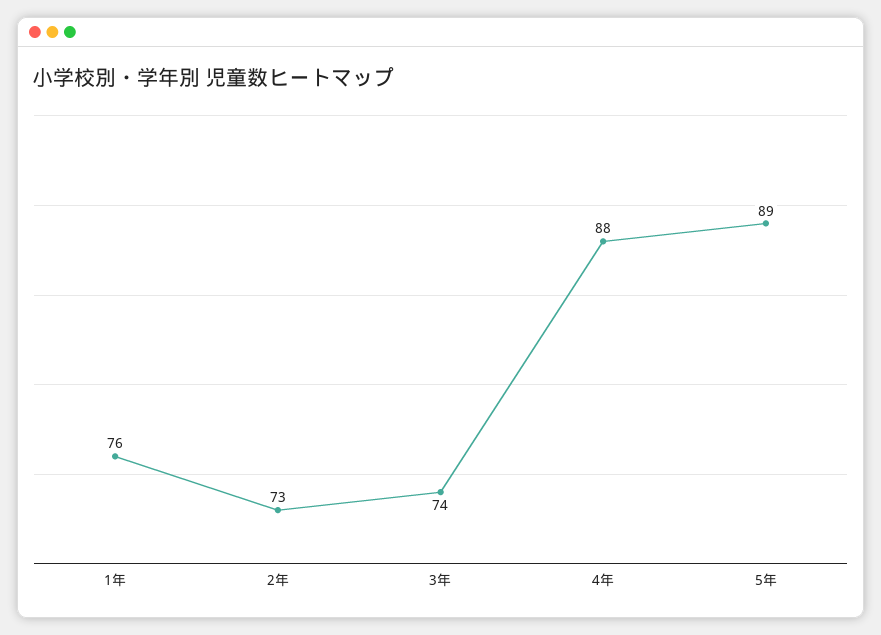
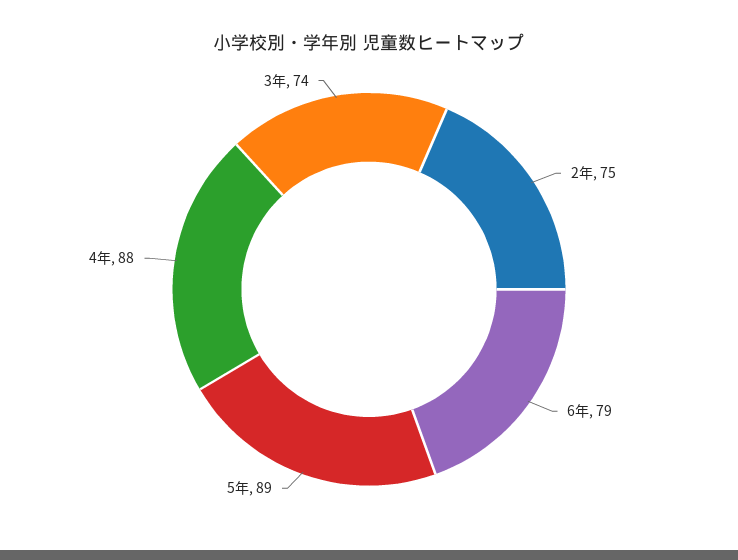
1年: 76 -> none
2年: 73 -> 75
6年: none -> 79

